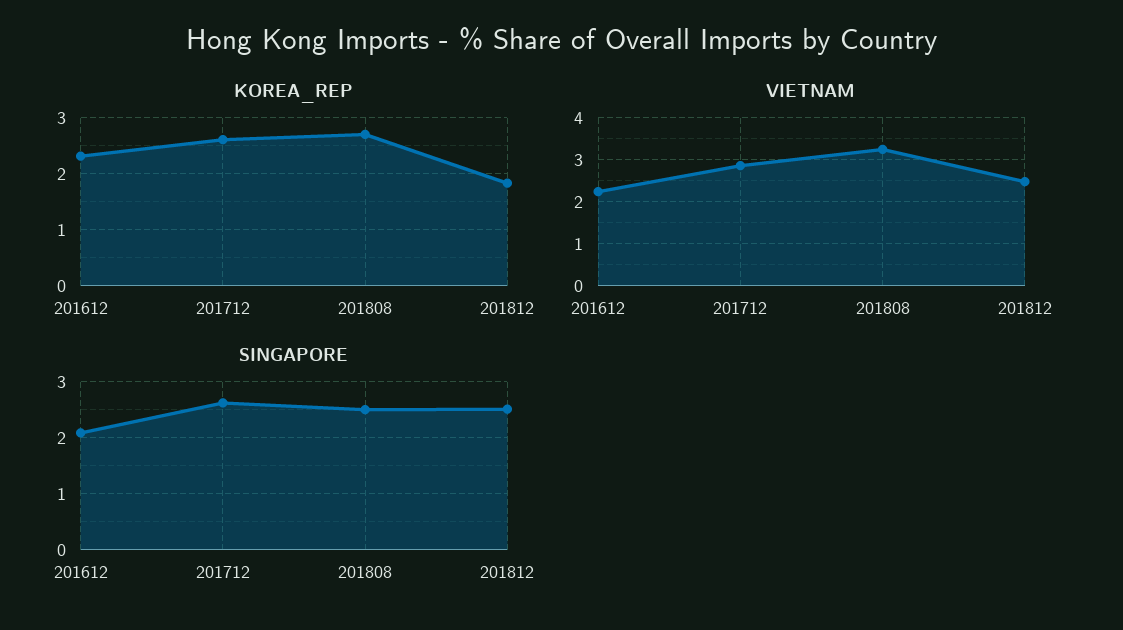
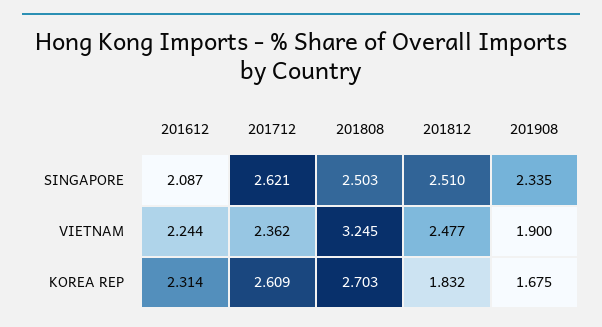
VIETNAM, 201712: 2.8 -> 2.362
SINGAPORE, 201908: none -> 2.335
VIETNAM, 201908: none -> 1.9
KOREA_REP, 201908: none -> 1.675

